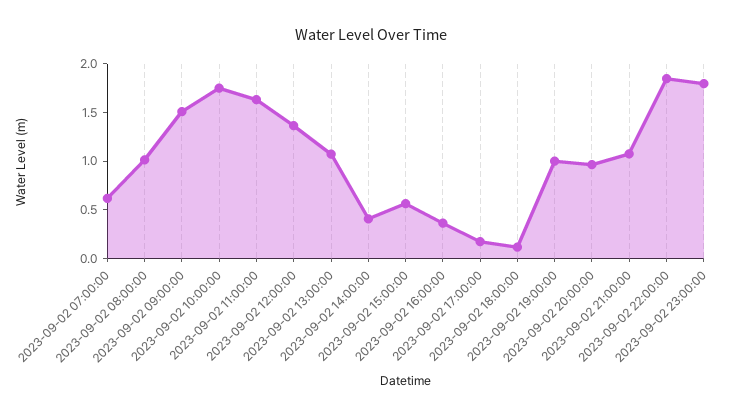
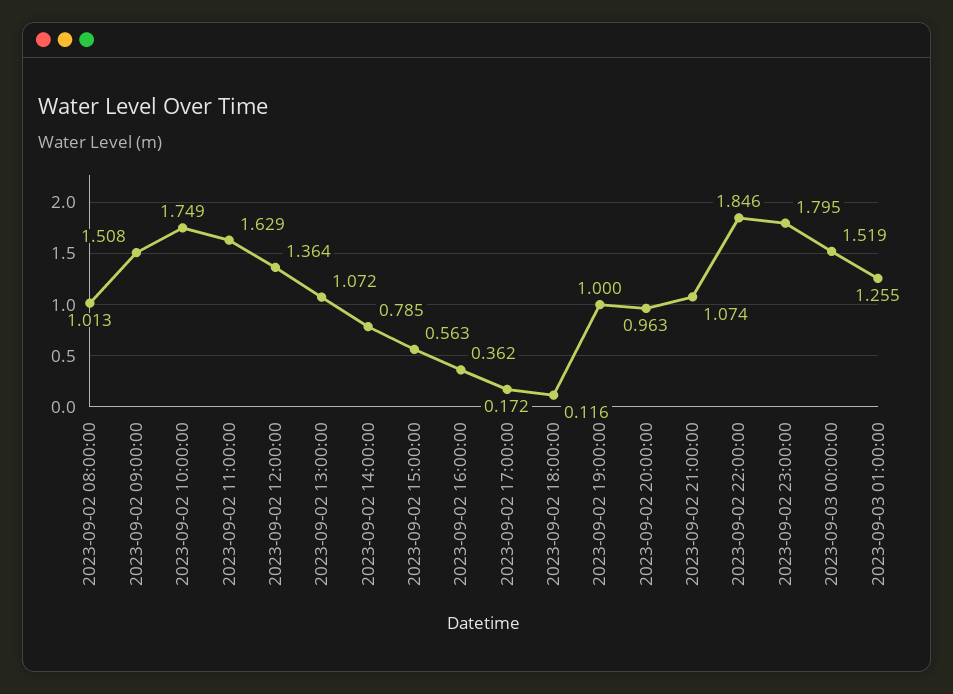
2023-09-02 07:00:00: 0.6 -> none
2023-09-02 14:00:00: 0.4 -> 0.785
2023-09-03 00:00:00: none -> 1.519
2023-09-03 01:00:00: none -> 1.255

